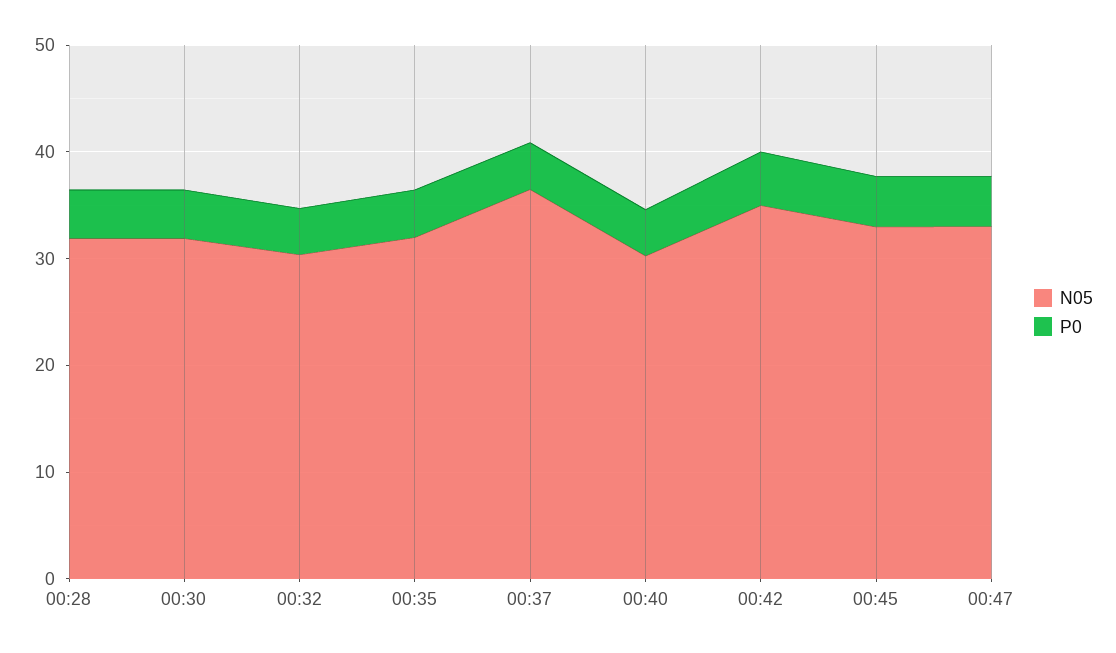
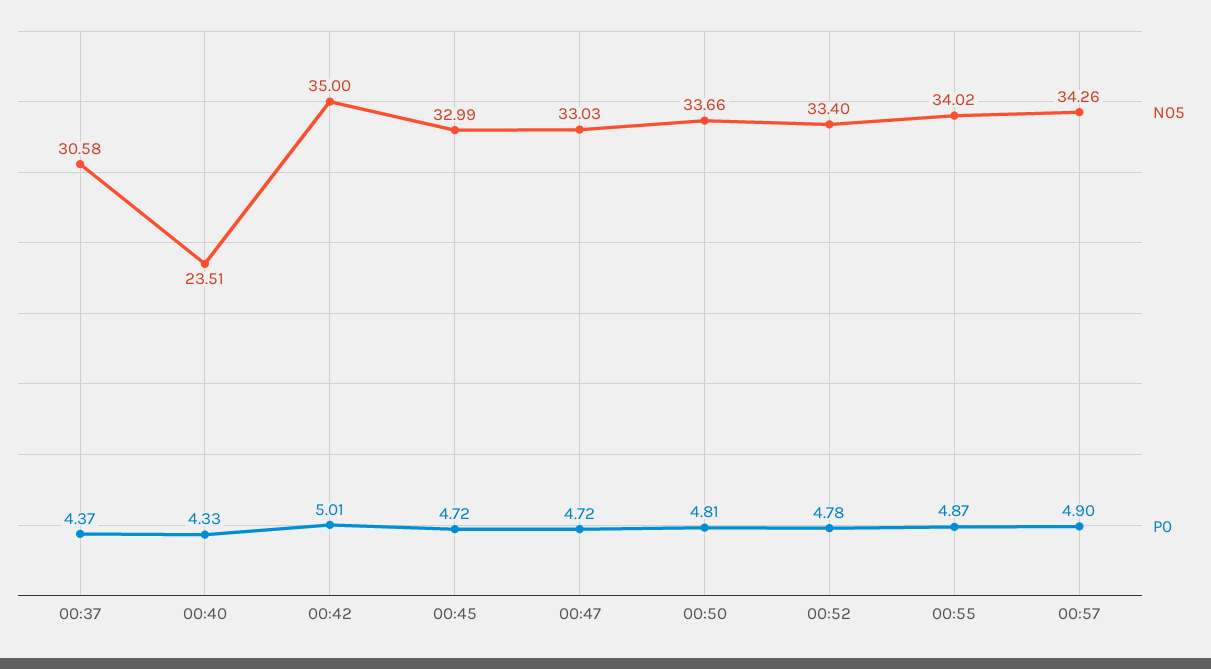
N05, 00:28: 32 -> none
P0, 00:28: 4 -> none
N05, 00:30: 32 -> none
P0, 00:30: 4 -> none
N05, 00:32: 30 -> none
P0, 00:32: 4 -> none
N05, 00:35: 32 -> none
P0, 00:35: 4 -> none
N05, 00:37: 36 -> 30.58
N05, 00:40: 30 -> 23.51
N05, 00:50: none -> 33.66
P0, 00:50: none -> 4.81
N05, 00:52: none -> 33.4
P0, 00:52: none -> 4.78
N05, 00:55: none -> 34.02
P0, 00:55: none -> 4.87
N05, 00:57: none -> 34.26
P0, 00:57: none -> 4.9

